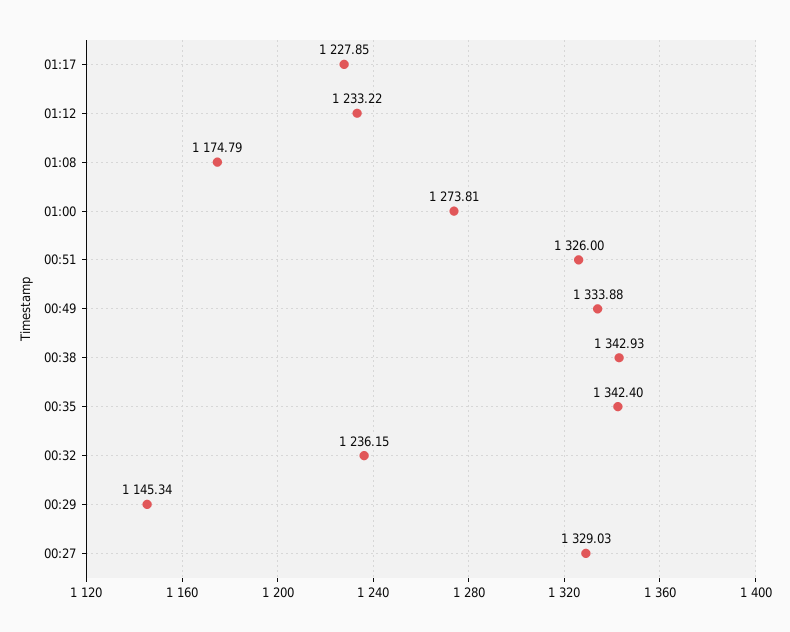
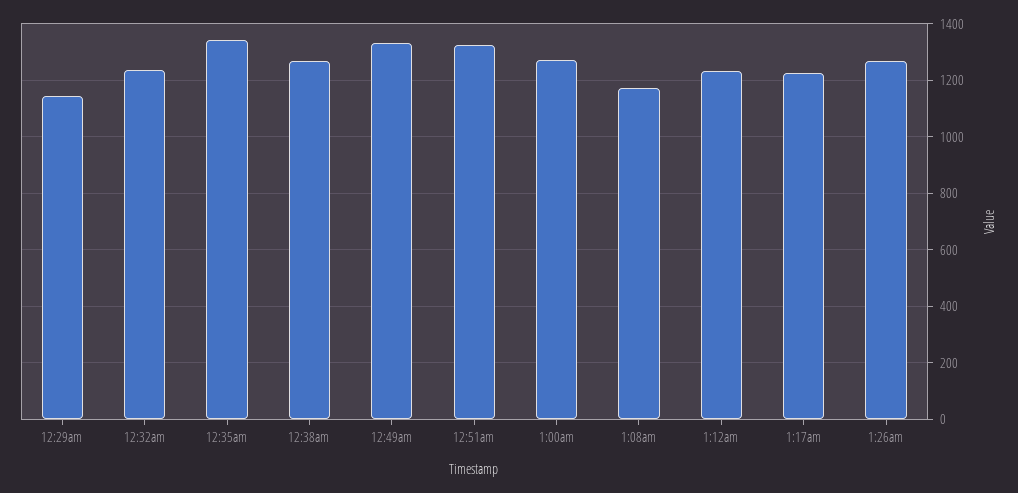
00:38: 1342.93 -> 1275
00:27: 1329.03 -> none
1:26am: none -> 1275

